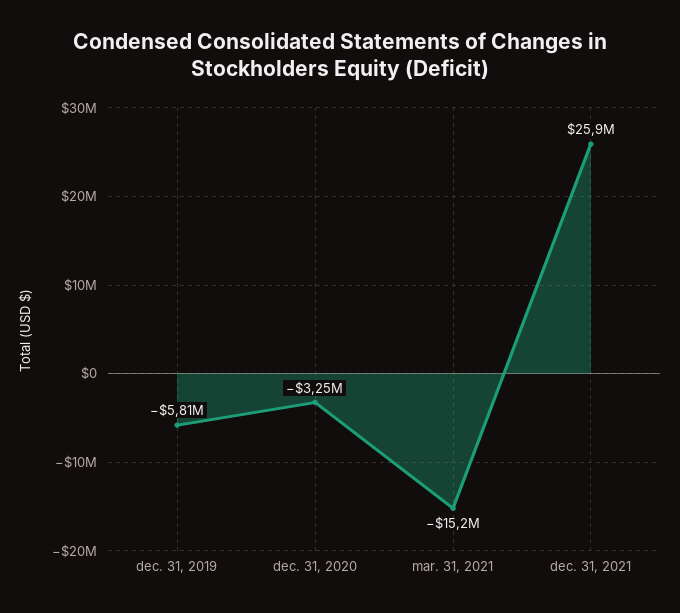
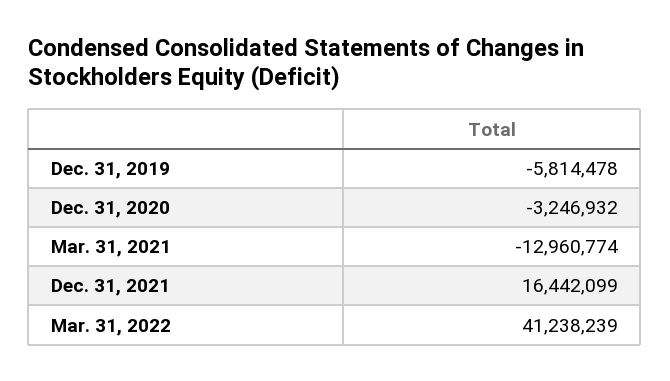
mar. 31, 2021: -15200000 -> -12960774
dec. 31, 2021: 25900000 -> 16442099
Mar. 31, 2022: none -> 41238239

